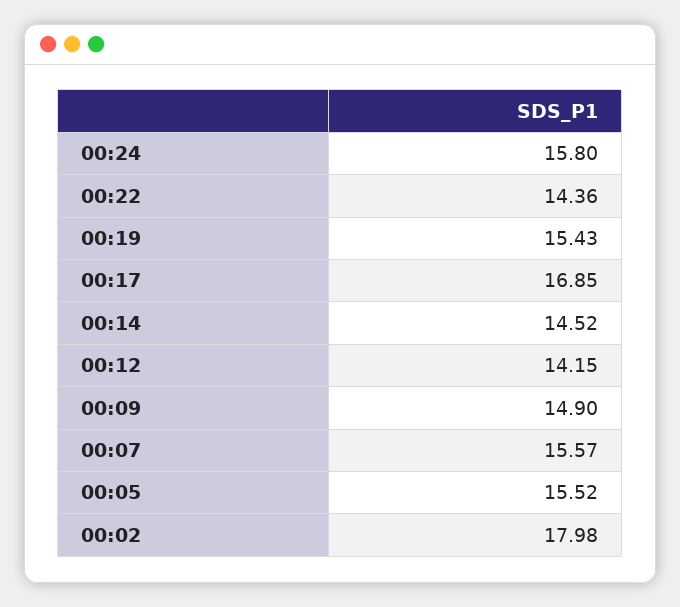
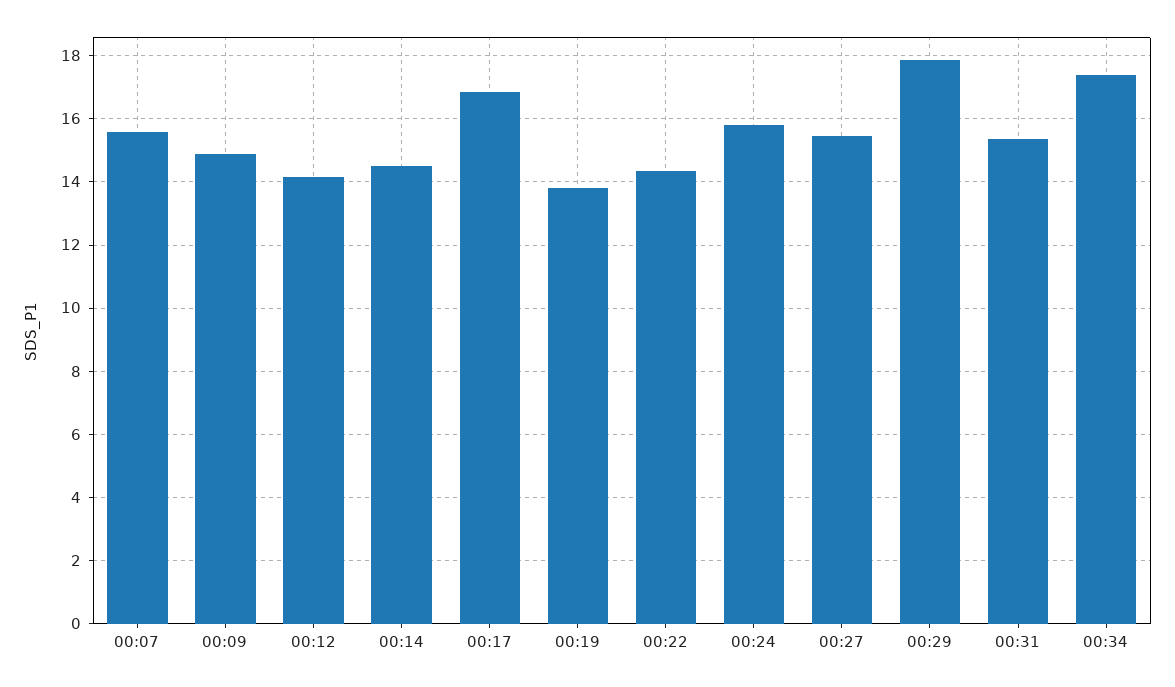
00:19: 15.43 -> 13.8
00:05: 15.52 -> none
00:02: 17.98 -> none
00:27: none -> 15.4
00:29: none -> 17.8
00:31: none -> 15.4
00:34: none -> 17.4

